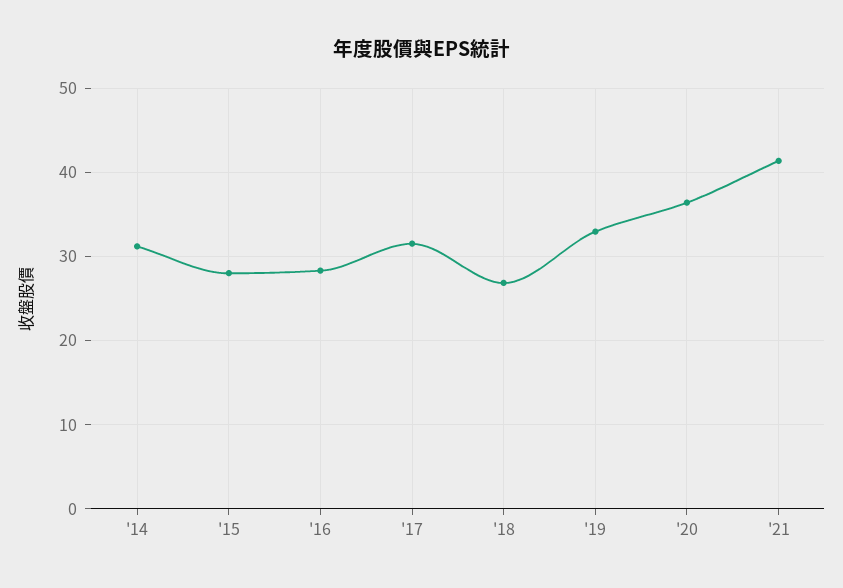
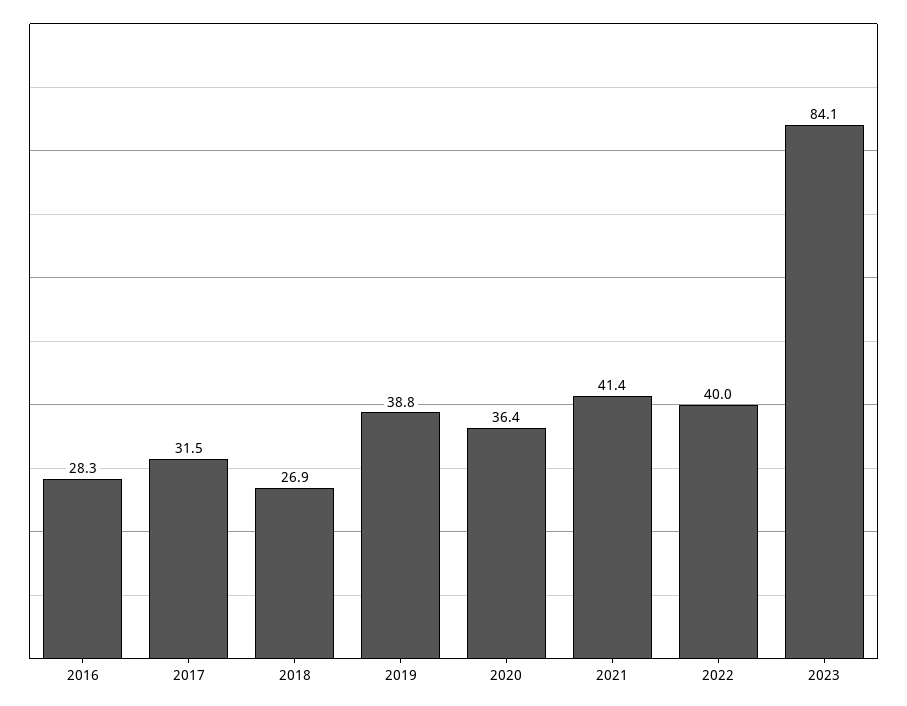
'14: 31 -> none
'15: 28 -> none
'19: 33 -> 38.8
2022: none -> 40
2023: none -> 84.1

